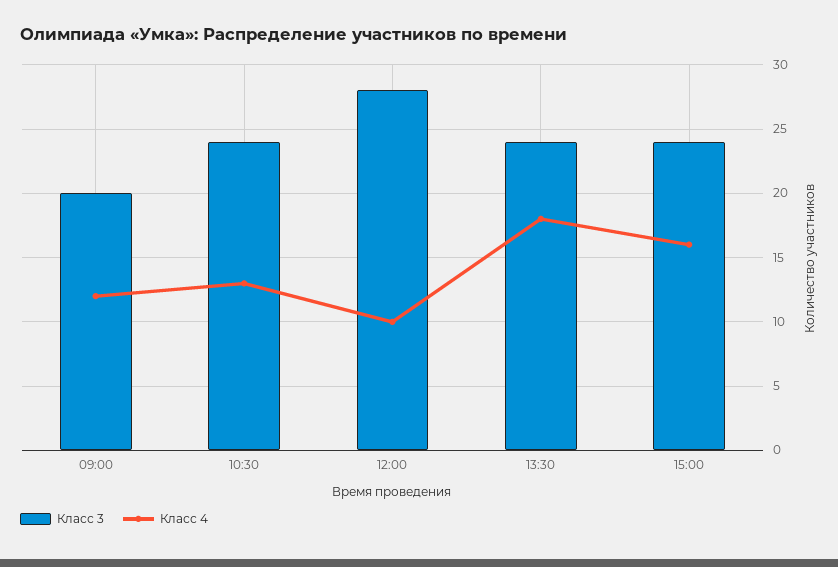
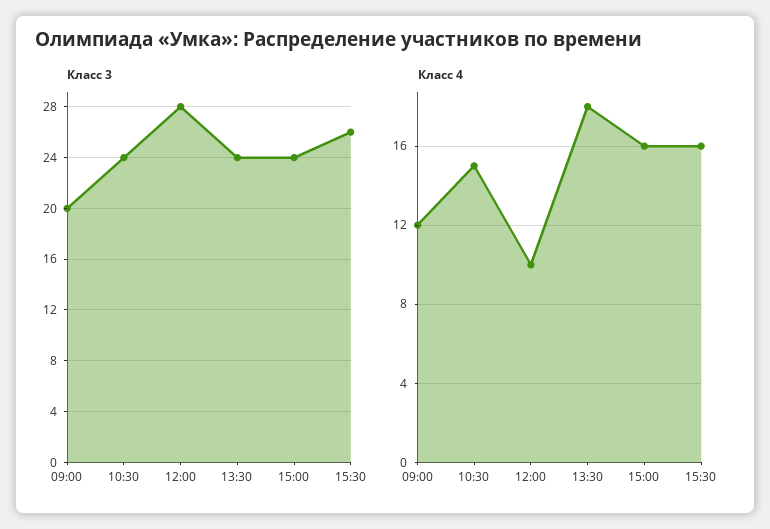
Класс 4, 10:30: 13 -> 15
Класс 3, 15:30: none -> 26
Класс 4, 15:30: none -> 16

